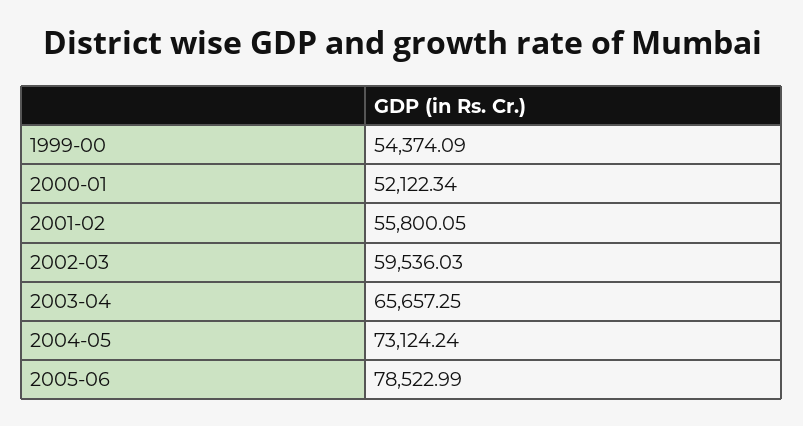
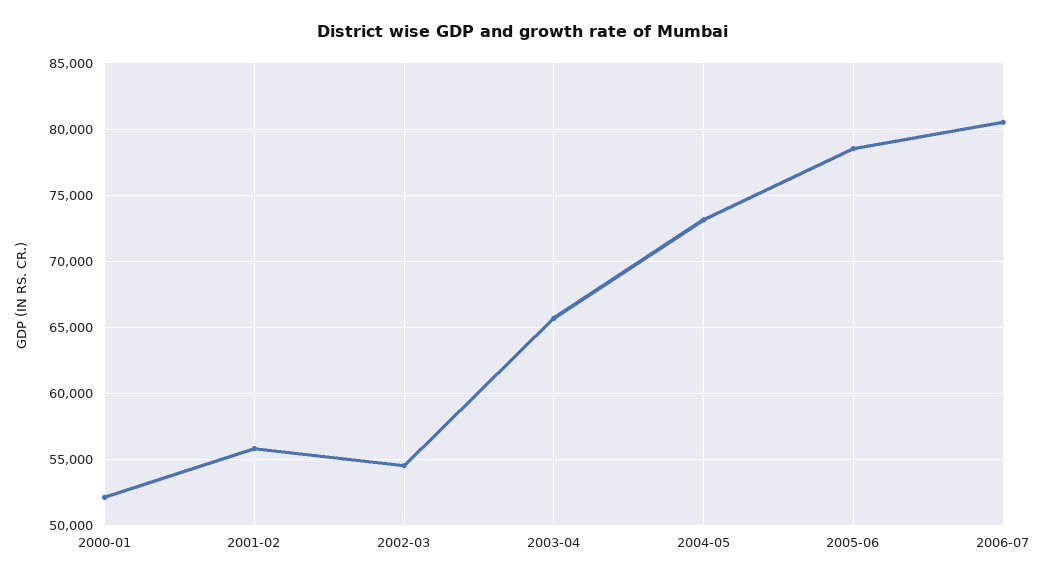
1999-00: 54374.09 -> none
2002-03: 59536.03 -> 54500
2006-07: none -> 80500

